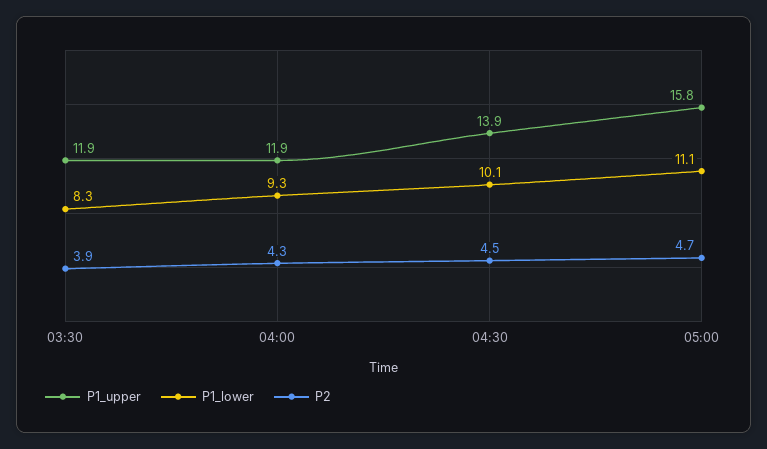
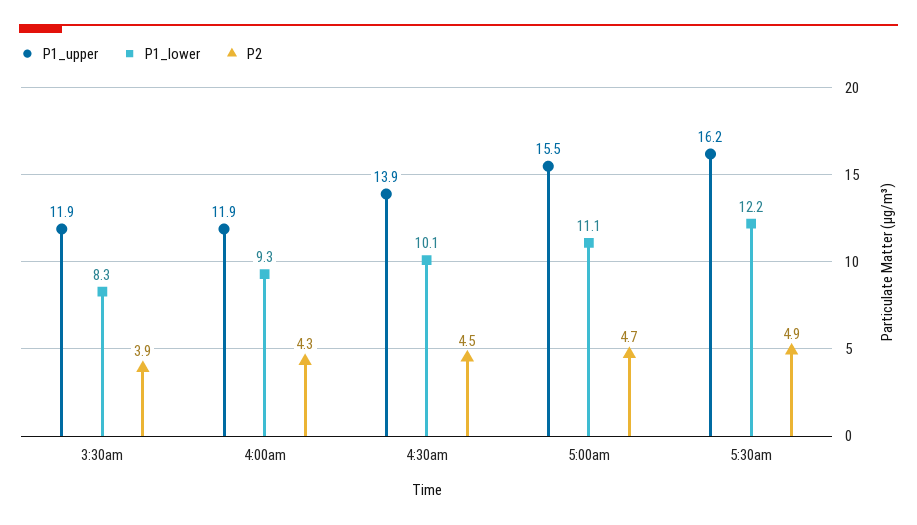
P1_upper, 05:00: 15.8 -> 15.5
P1_upper, 5:30am: none -> 16.2
P1_lower, 5:30am: none -> 12.2
P2, 5:30am: none -> 4.9

